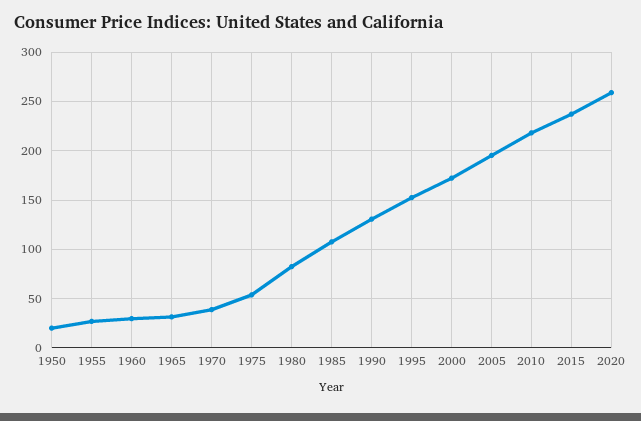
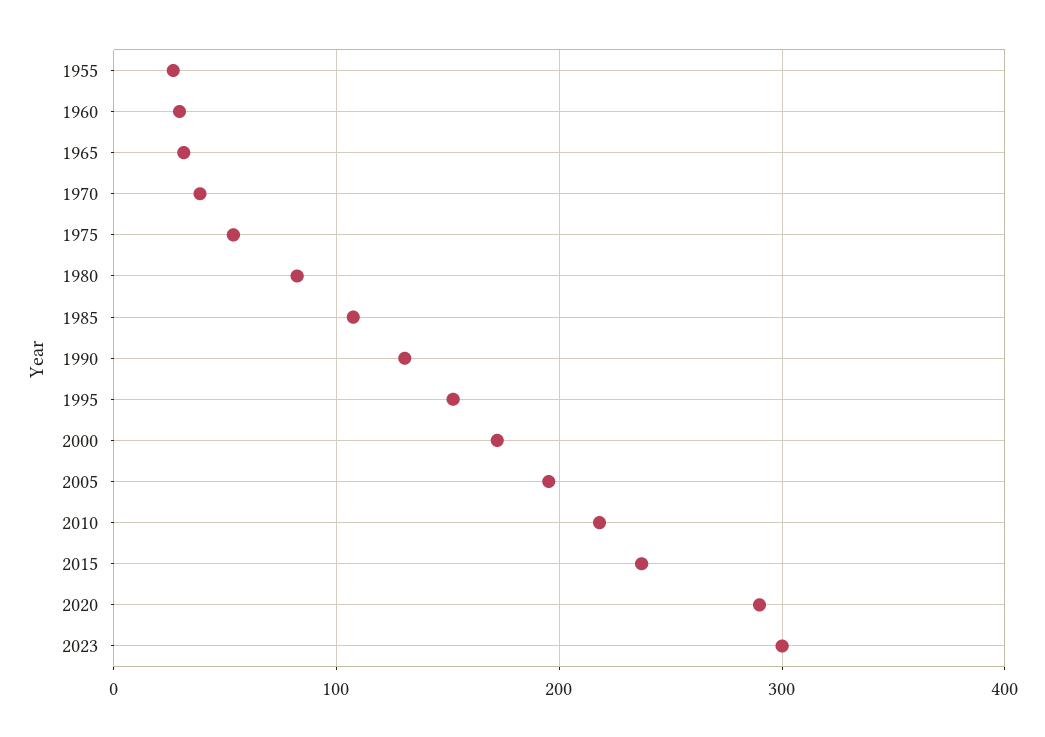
1950: 20 -> none
2020: 260 -> 290
2023: none -> 300

